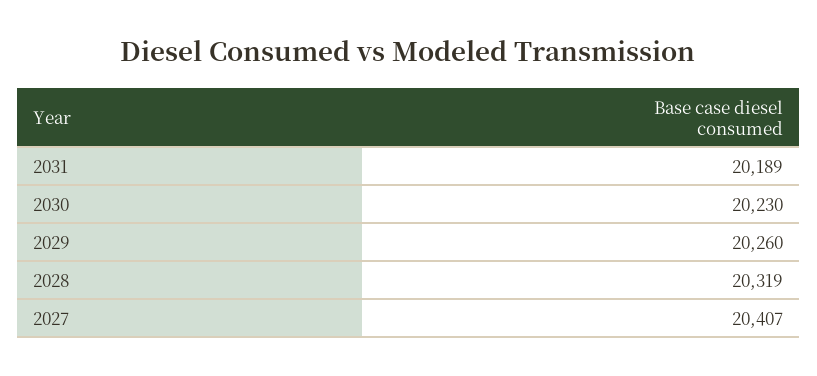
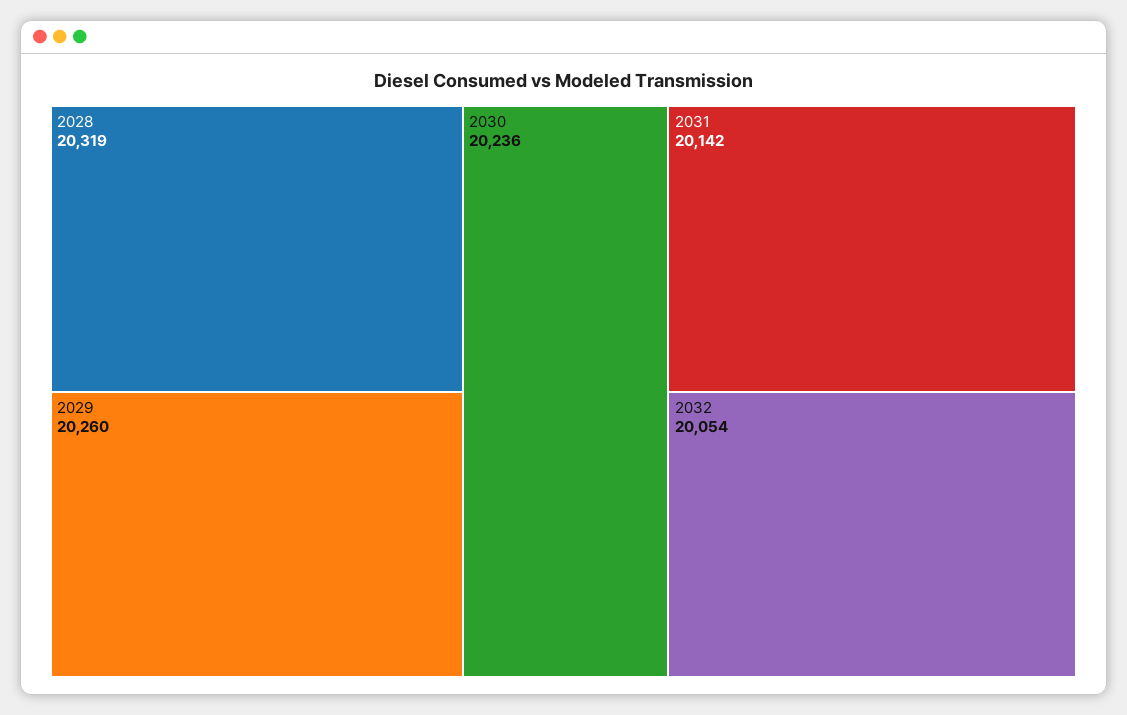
2031: 20189 -> 20142
2030: 20230 -> 20236
2027: 20407 -> none
2032: none -> 20054

